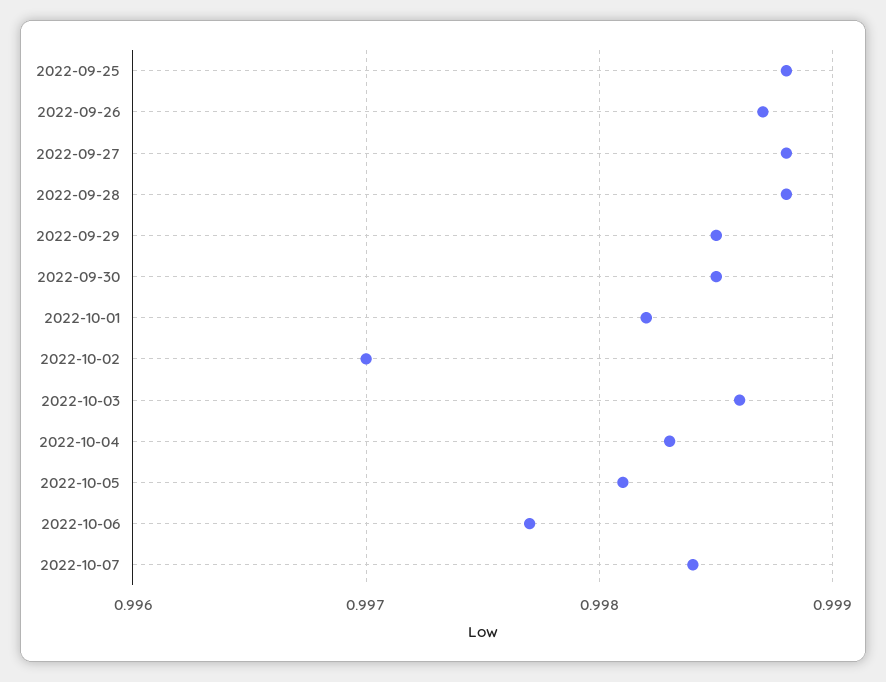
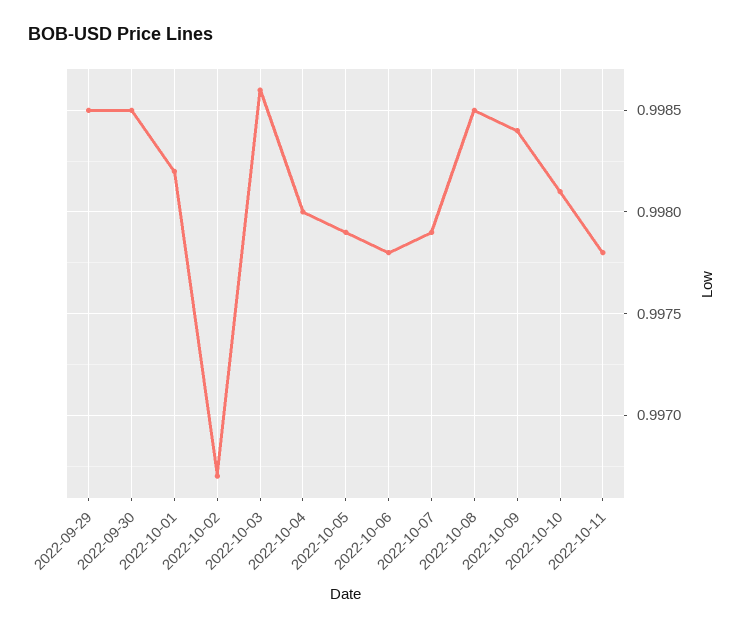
2022-09-25: 0.9988 -> none
2022-09-26: 0.9987 -> none
2022-09-27: 0.9988 -> none
2022-09-28: 0.9988 -> none
2022-10-02: 0.997 -> 0.9967
2022-10-04: 0.9983 -> 0.998
2022-10-05: 0.9981 -> 0.9979
2022-10-06: 0.9977 -> 0.9978
2022-10-07: 0.9984 -> 0.9979
2022-10-08: none -> 0.9985
2022-10-09: none -> 0.9984
2022-10-10: none -> 0.9981
2022-10-11: none -> 0.9978

